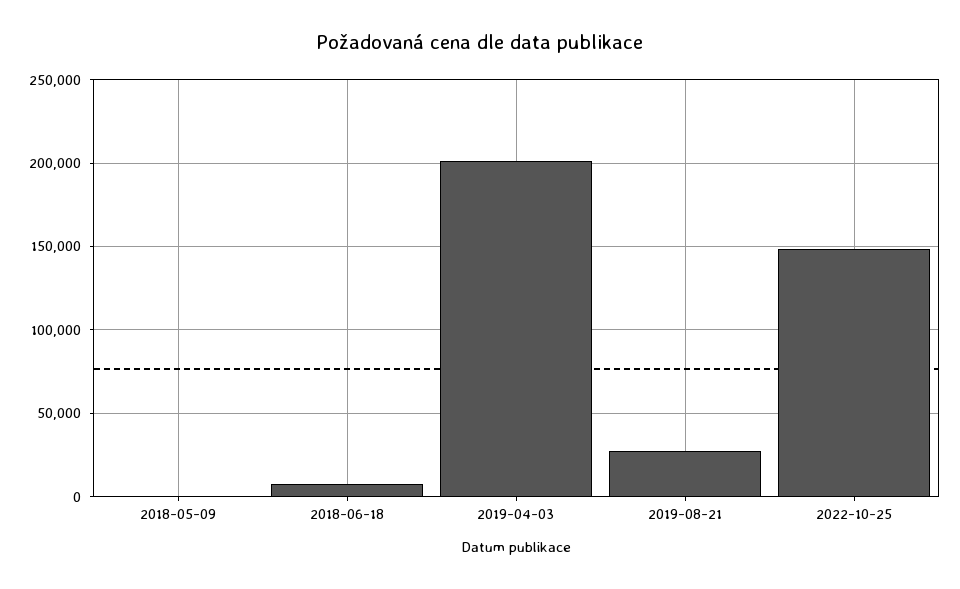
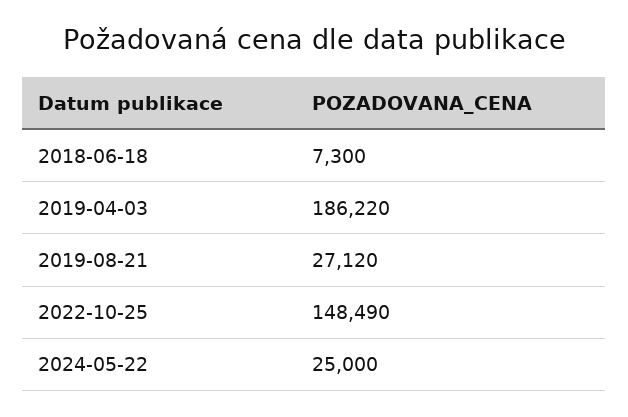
2018-05-09: 0 -> none
2019-04-03: 200000 -> 186220
2024-05-22: none -> 25000

